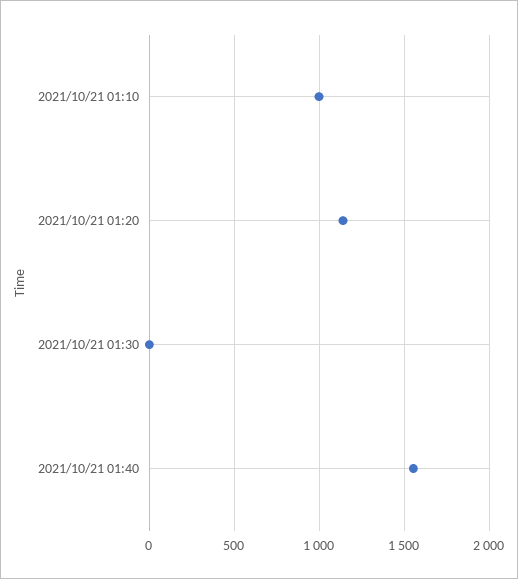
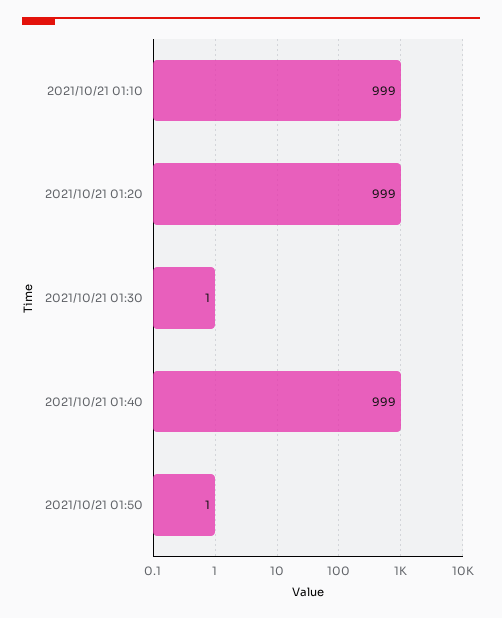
2021/10/21 01:20: 1150 -> 999
2021/10/21 01:40: 1550 -> 999
2021/10/21 01:50: none -> 1

